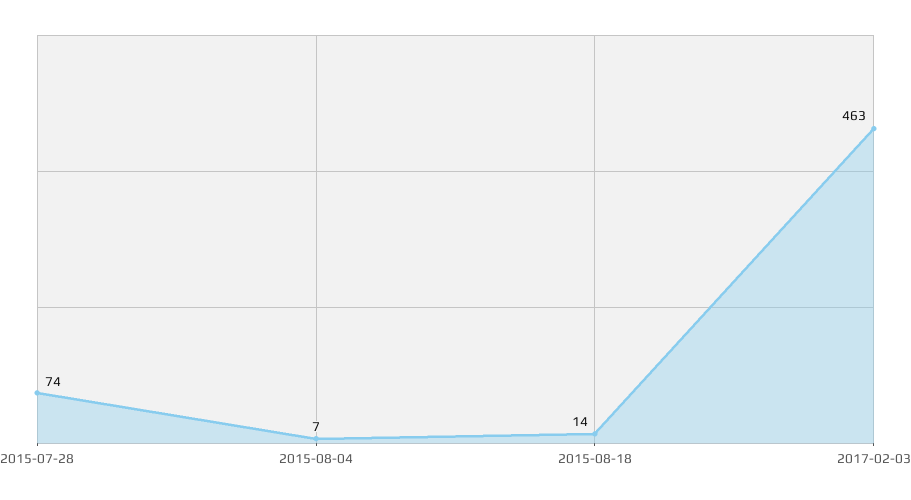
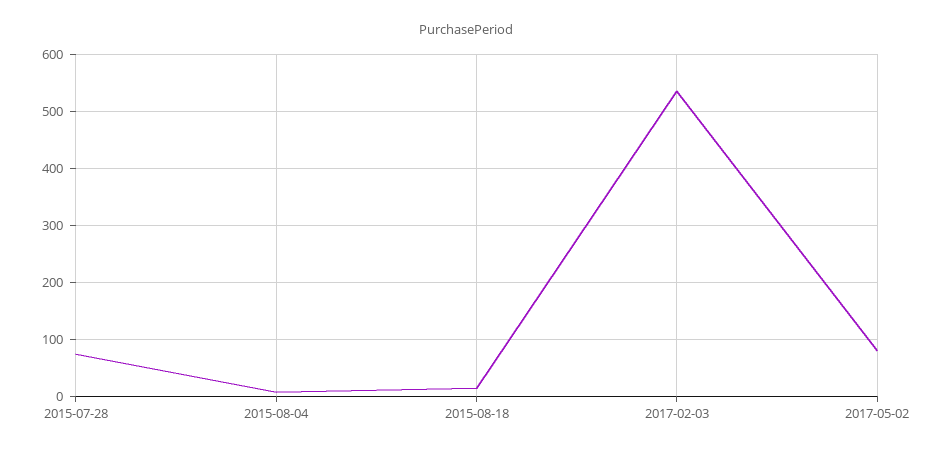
2017-02-03: 463 -> 540
2017-05-02: none -> 80

